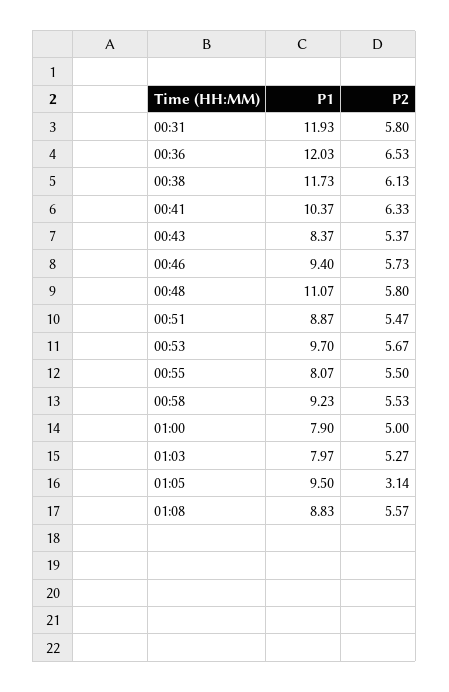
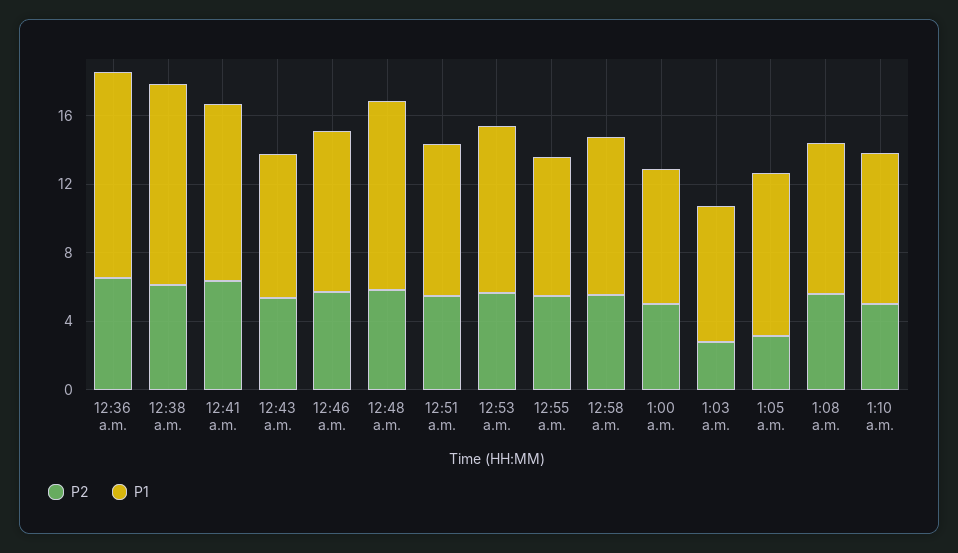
P1, 00:31: 11.93 -> none
P2, 00:31: 5.8 -> none
P2, 01:03: 5.27 -> 3
P2, 1:10 a.m.: none -> 5
P1, 1:10 a.m.: none -> 9

